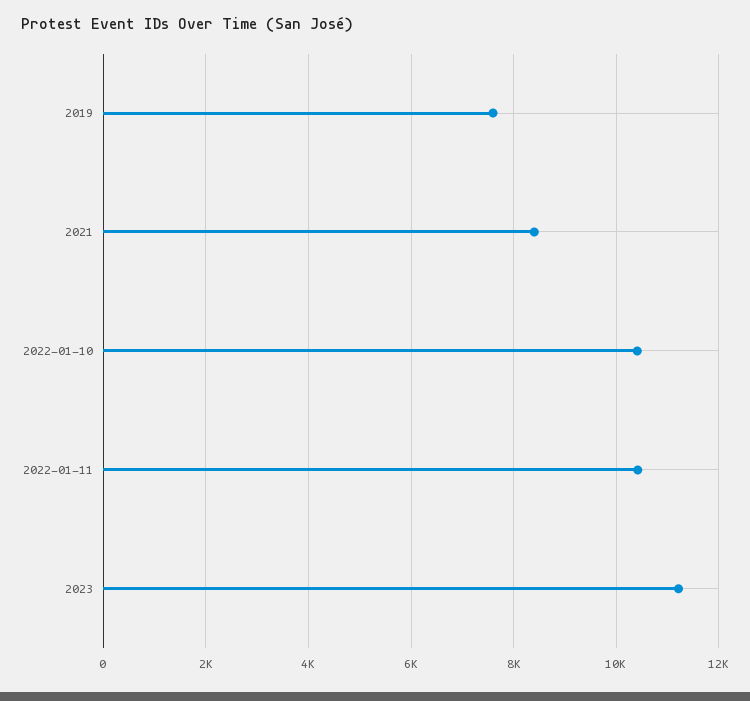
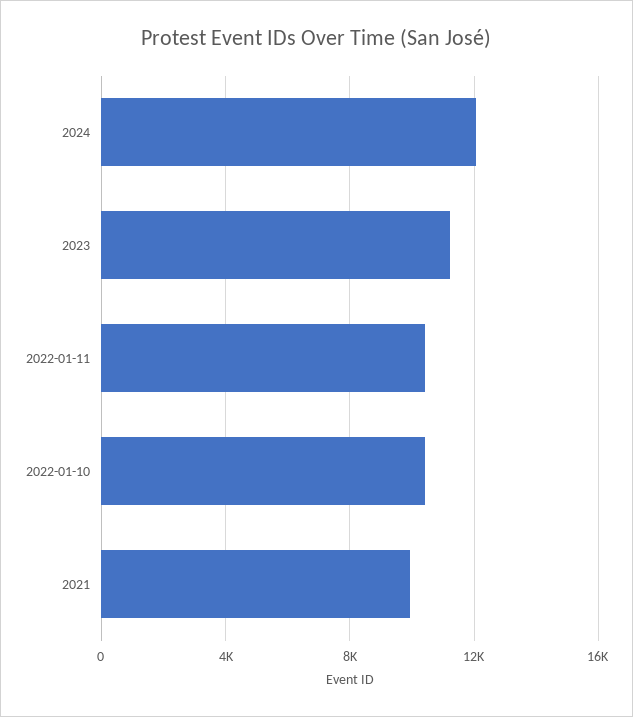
2019: 7600 -> none
2021: 8400 -> 10000
2024: none -> 12000

